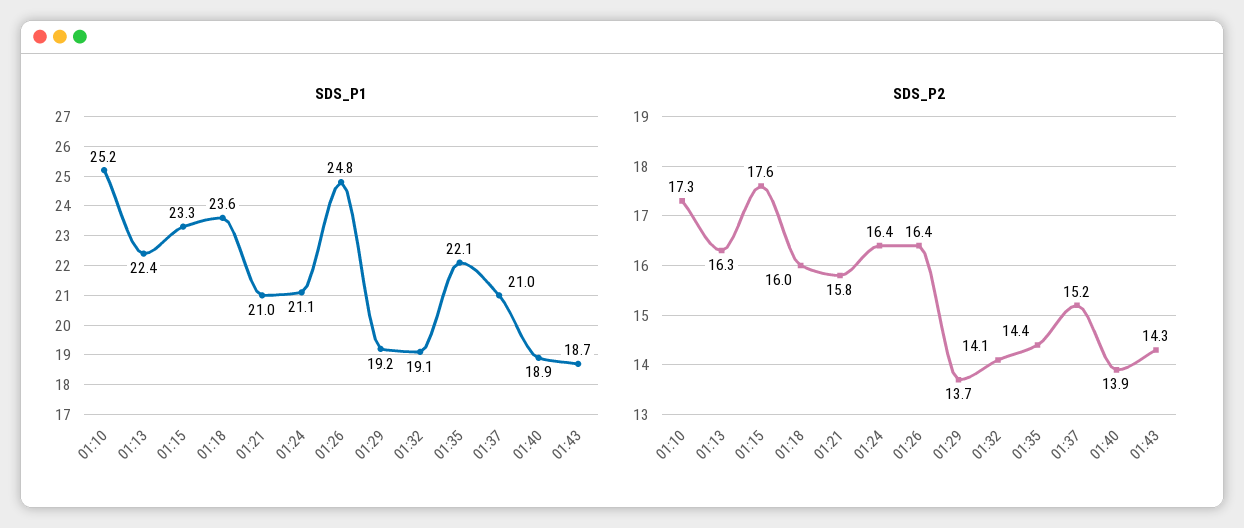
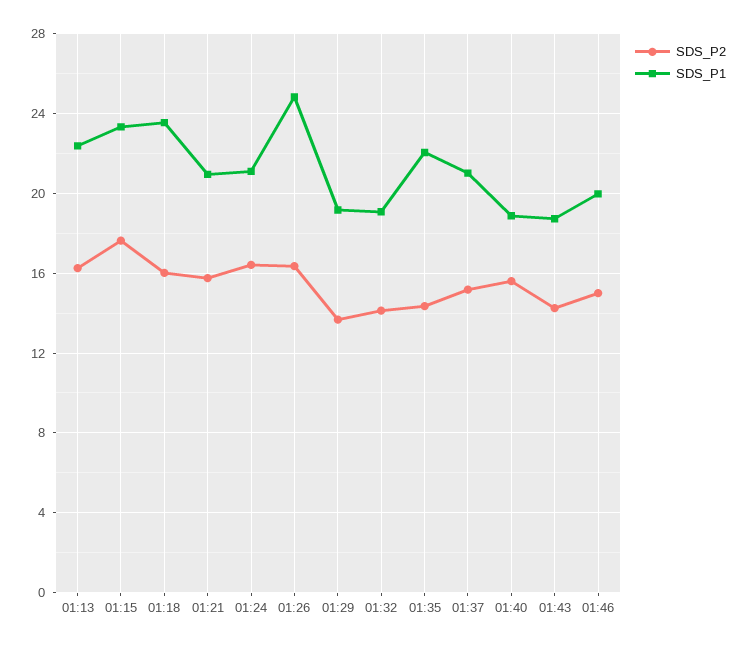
SDS_P1, 01:10: 25.2 -> none
SDS_P2, 01:10: 17.3 -> none
SDS_P2, 01:40: 13.9 -> 15.5
SDS_P2, 01:46: none -> 15
SDS_P1, 01:46: none -> 20

